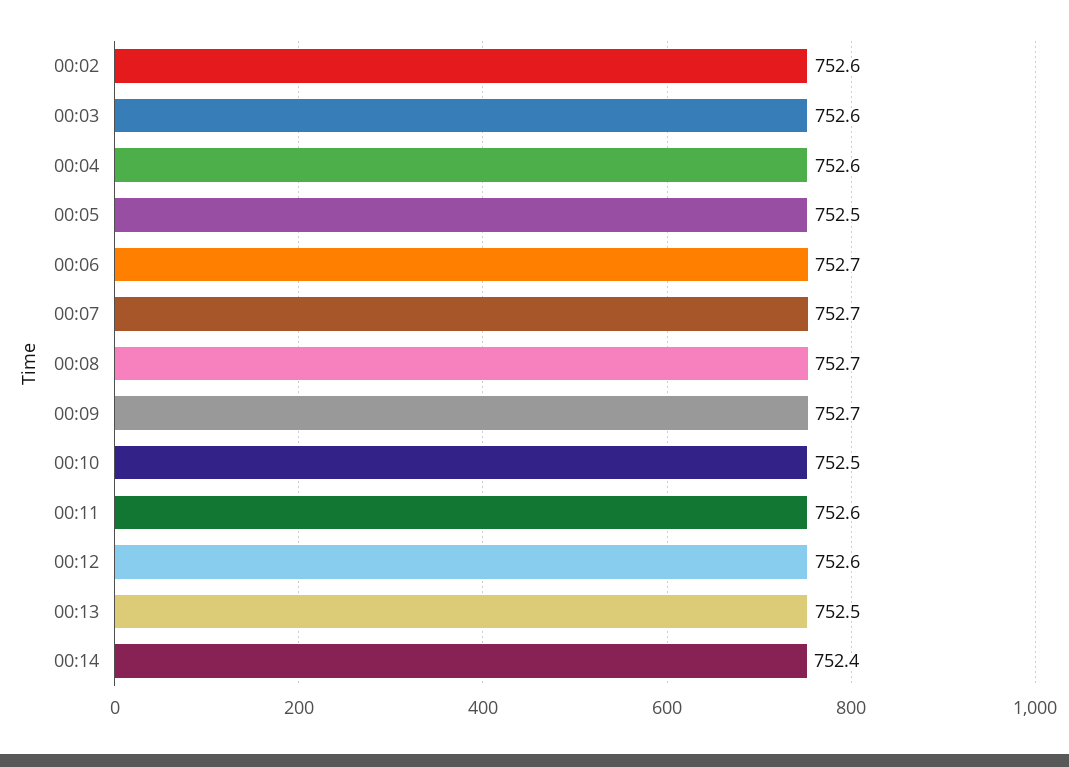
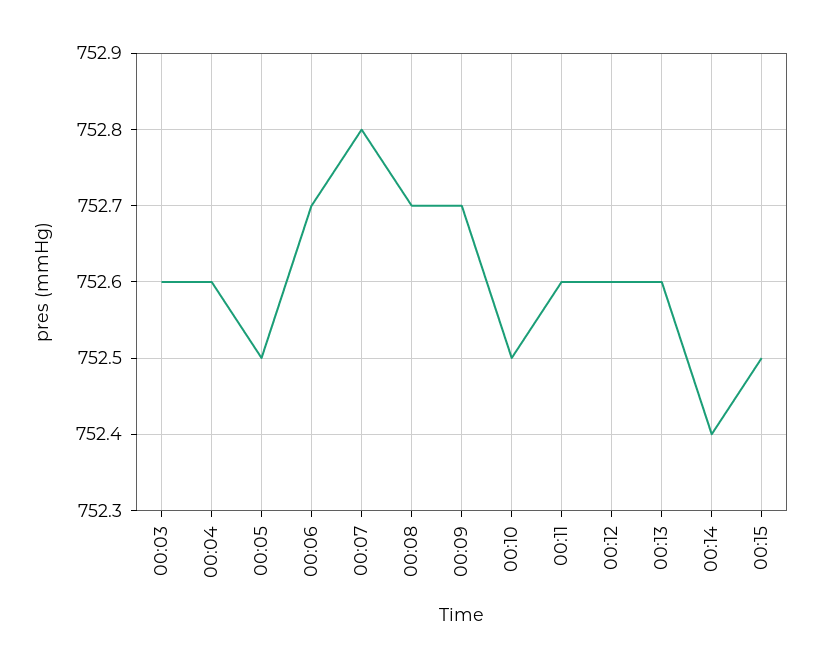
00:02: 752.6 -> none
00:07: 752.7 -> 752.8
00:13: 752.5 -> 752.6
00:15: none -> 752.5

